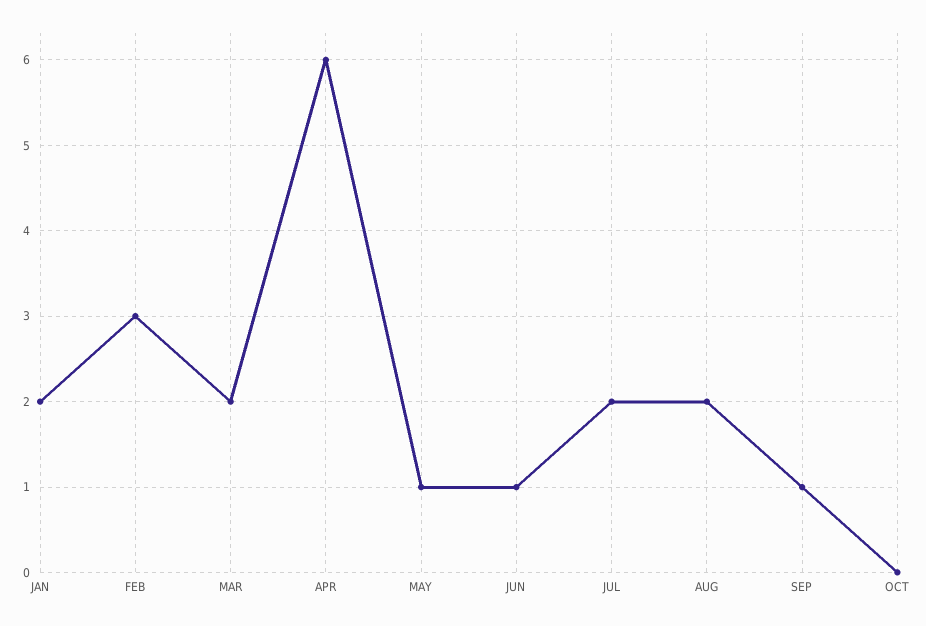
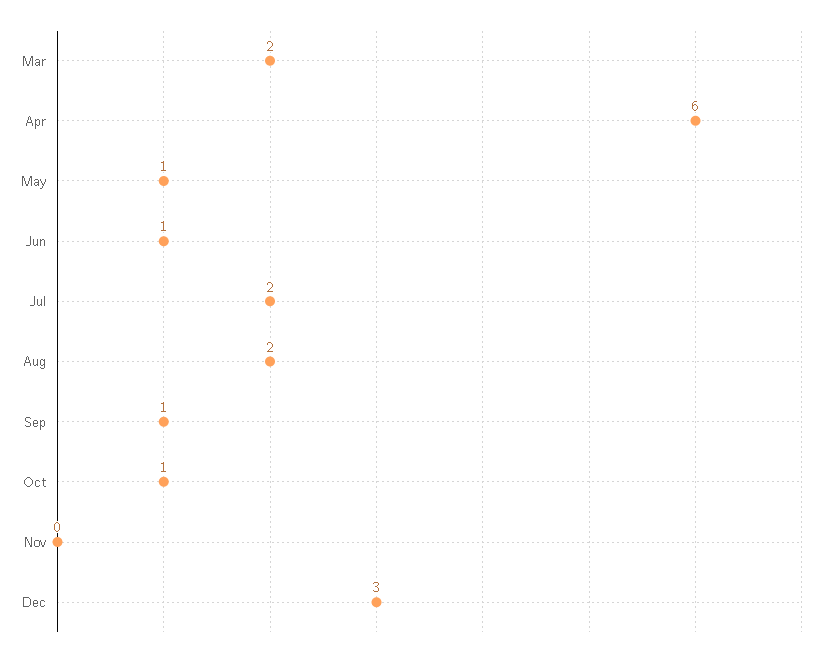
JAN: 2 -> none
FEB: 3 -> none
OCT: 0 -> 1
Nov: none -> 0
Dec: none -> 3

